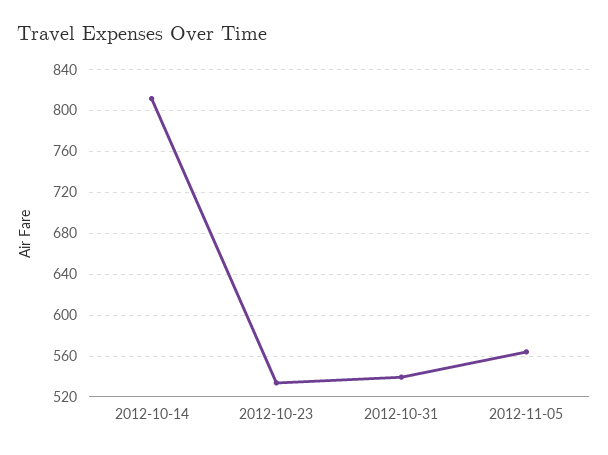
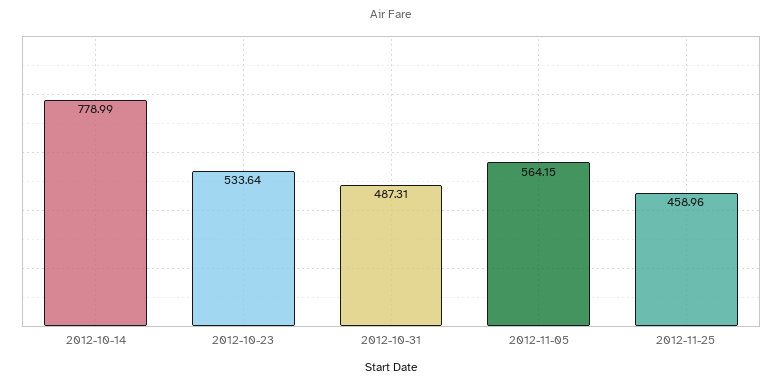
2012-10-14: 810 -> 778.99
2012-10-31: 540 -> 487.31
2012-11-25: none -> 458.96

